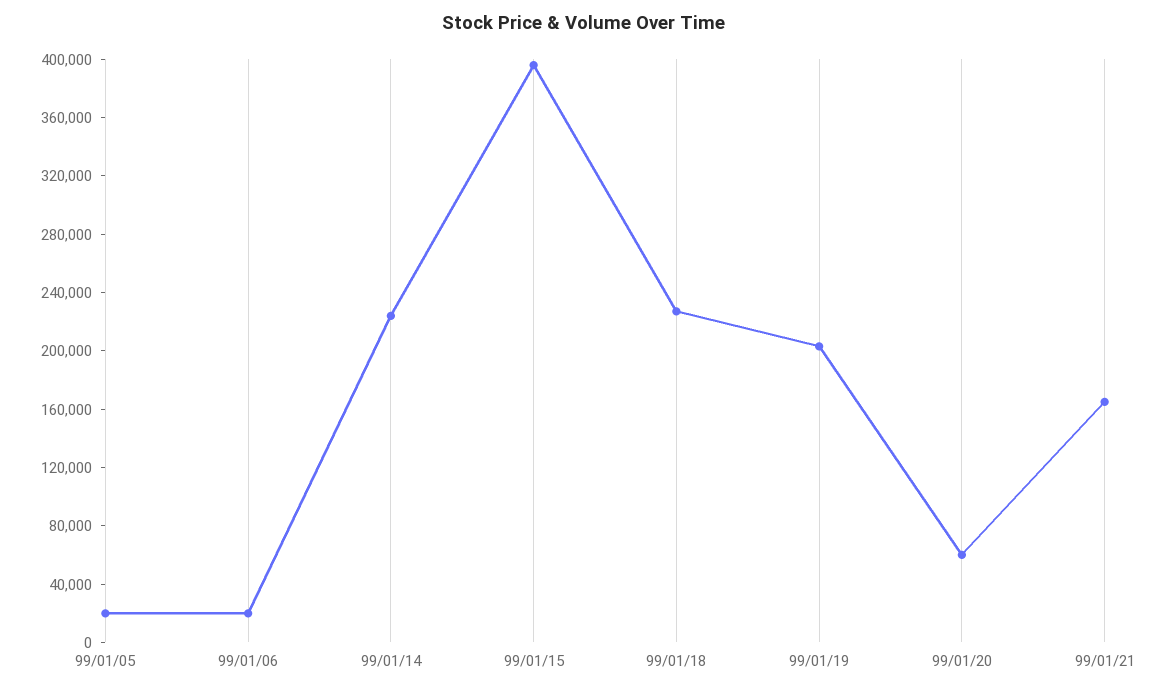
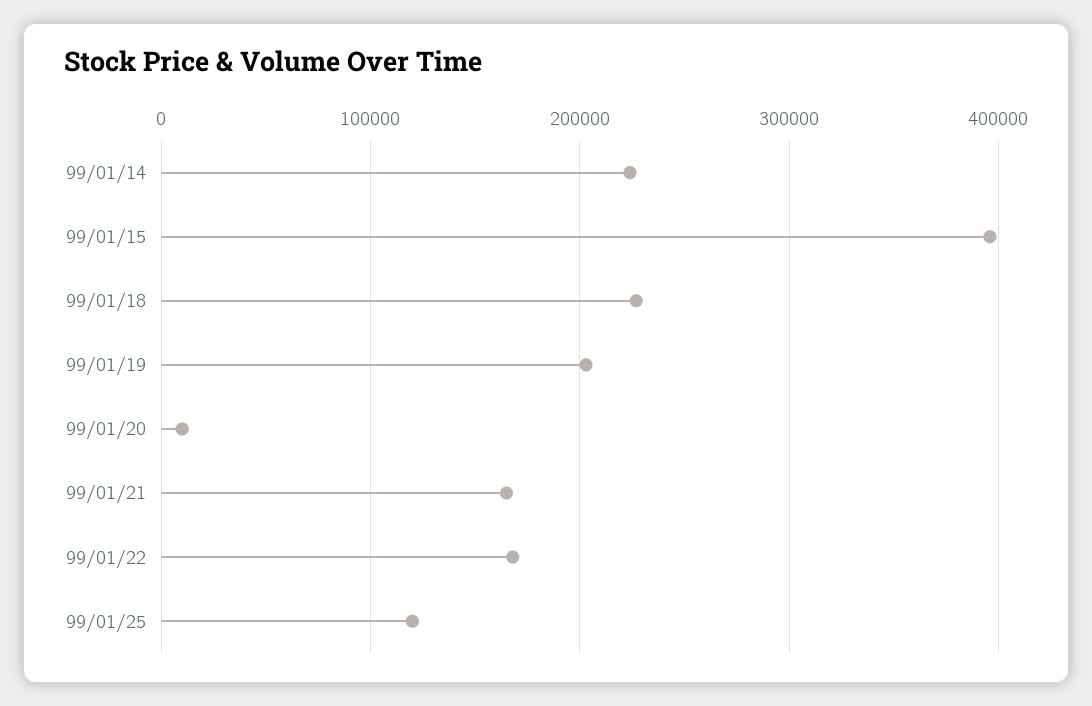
99/01/05: 20000 -> none
99/01/06: 20000 -> none
99/01/20: 60000 -> 10000
99/01/22: none -> 170000
99/01/25: none -> 120000

